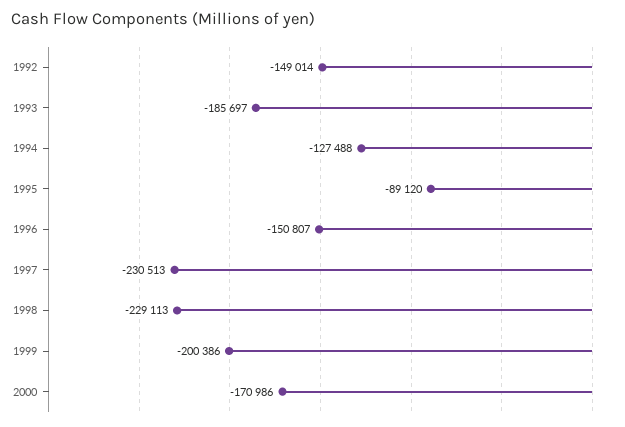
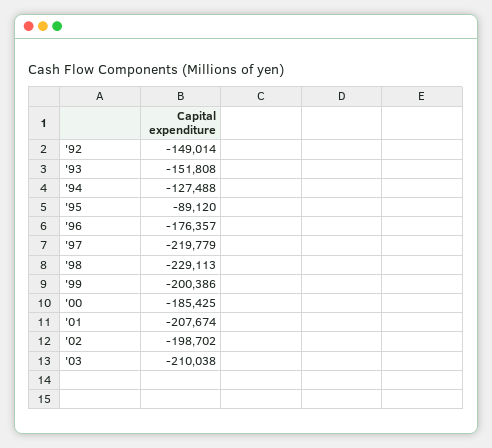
1993: -185697 -> -151808
1996: -150807 -> -176357
1997: -230513 -> -219779
2000: -170986 -> -185425
'01: none -> -207674
'02: none -> -198702
'03: none -> -210038

